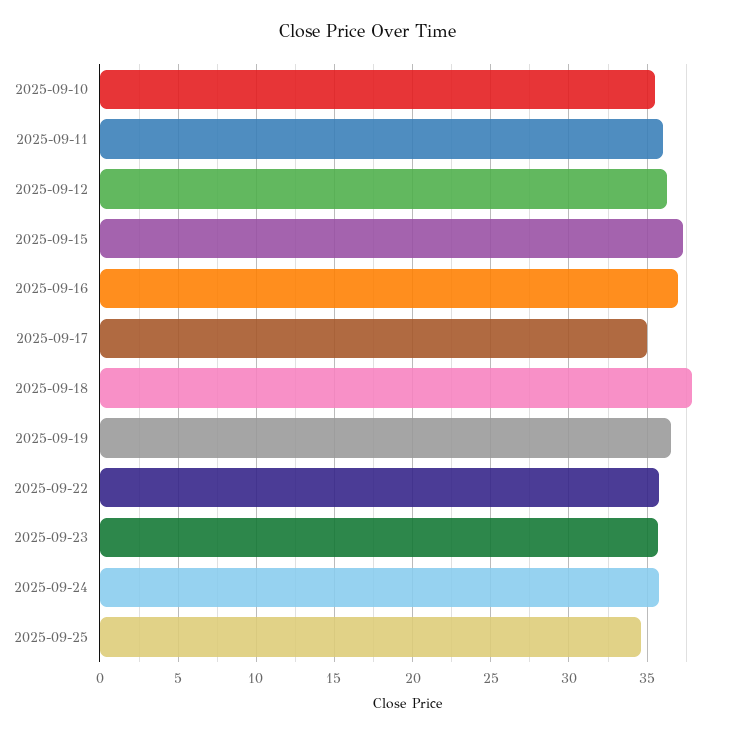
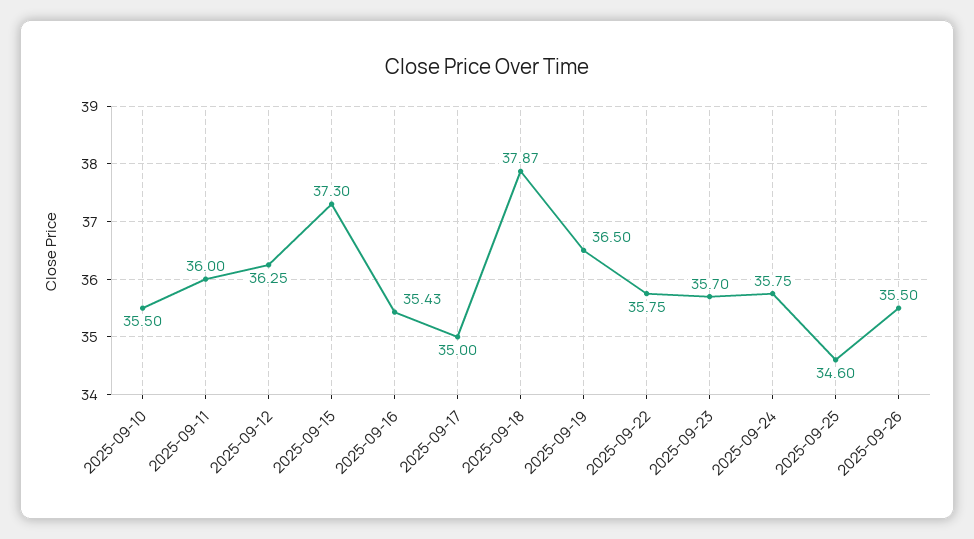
2025-09-16: 37 -> 35.43
2025-09-26: none -> 35.5

